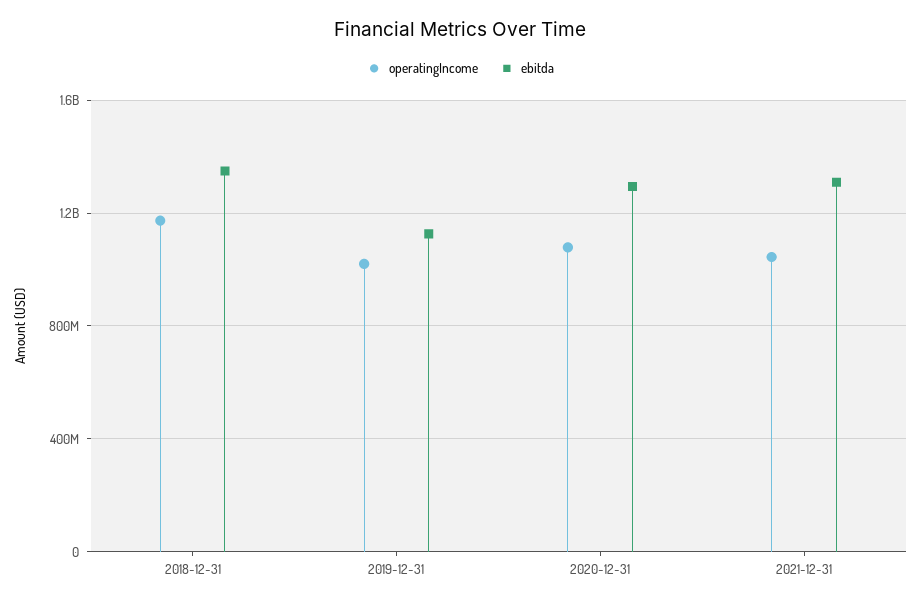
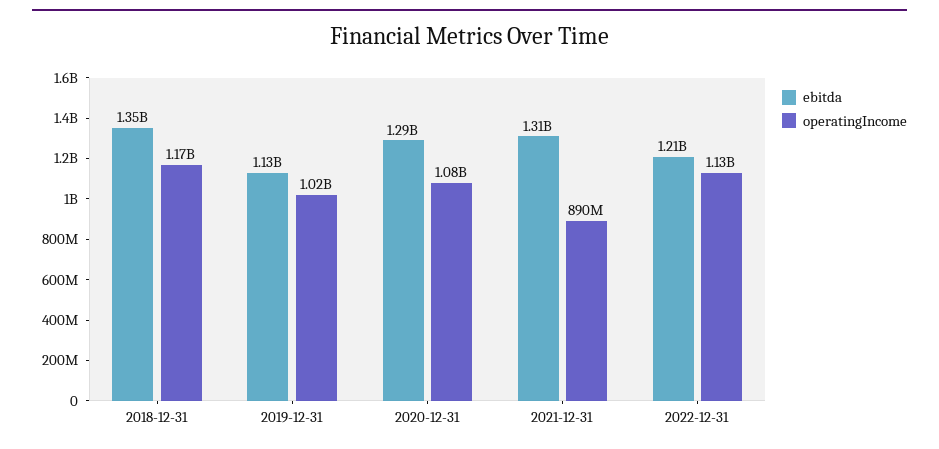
operatingIncome, 2021-12-31: 1050000000 -> 890000000
ebitda, 2022-12-31: none -> 1210000000
operatingIncome, 2022-12-31: none -> 1130000000

